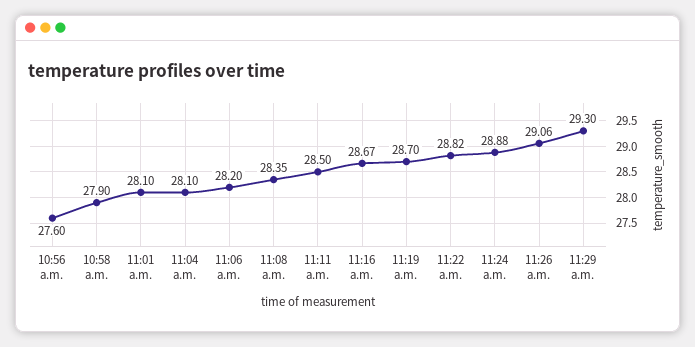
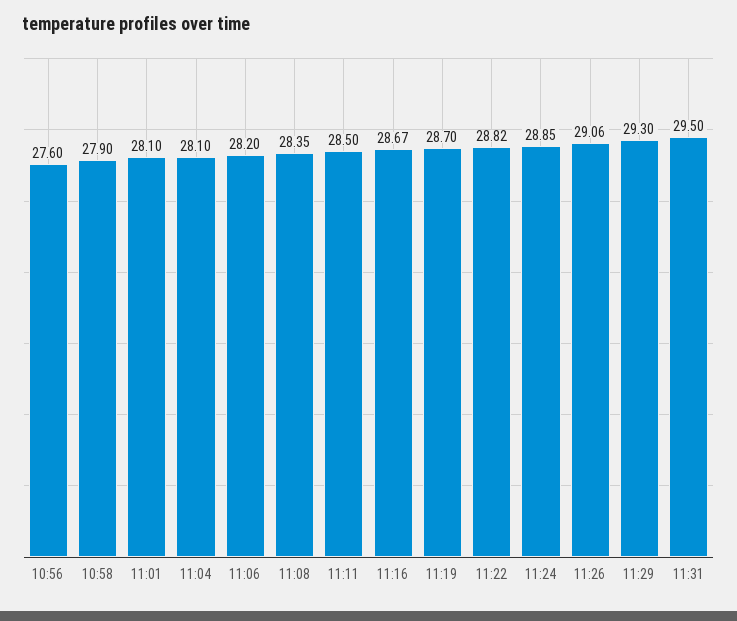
11:24 a.m.: 28.88 -> 28.85
11:31: none -> 29.5

